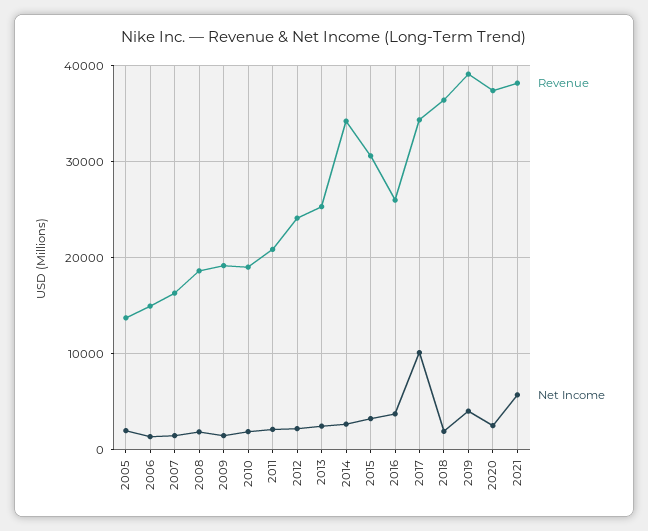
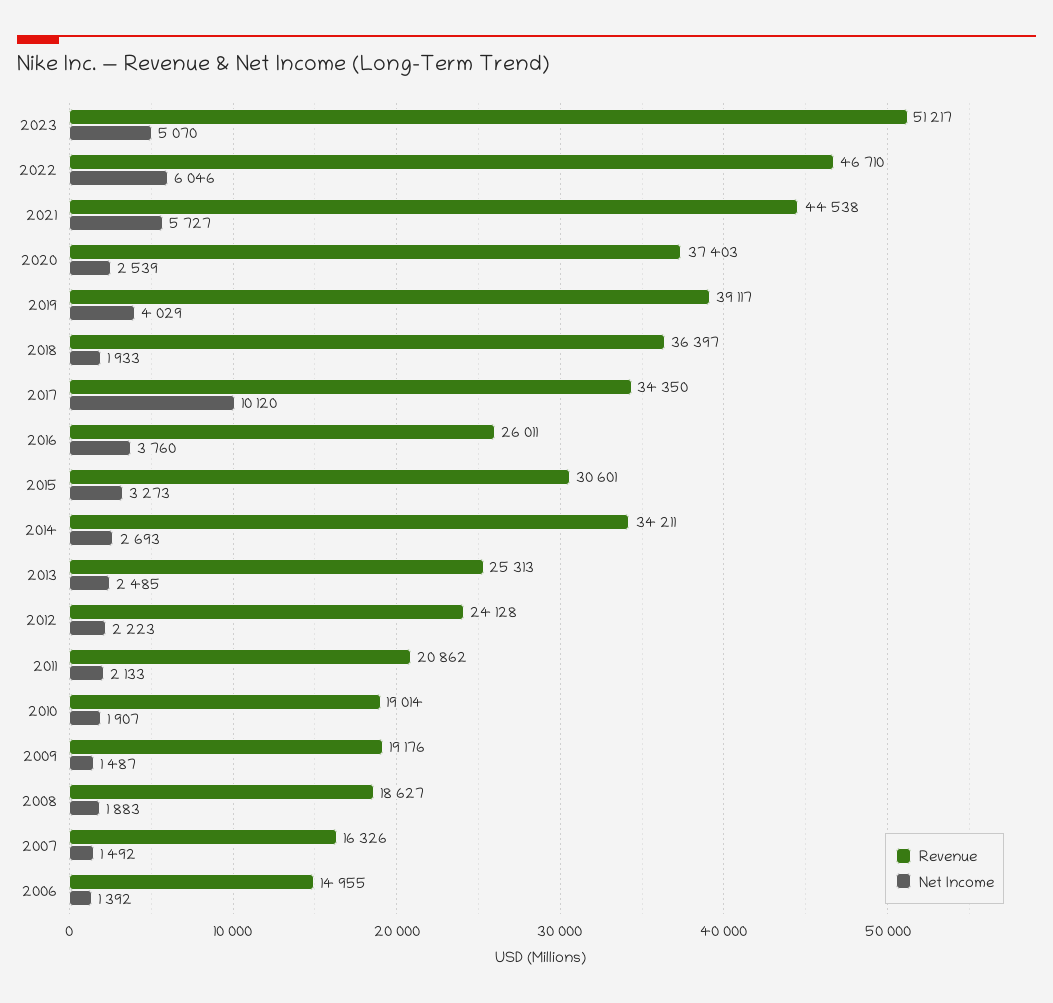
Revenue, 2005: 14000 -> none
Net Income, 2005: 2000 -> none
Revenue, 2021: 38000 -> 44538
Revenue, 2023: none -> 51217
Net Income, 2023: none -> 5070
Revenue, 2022: none -> 46710
Net Income, 2022: none -> 6046

